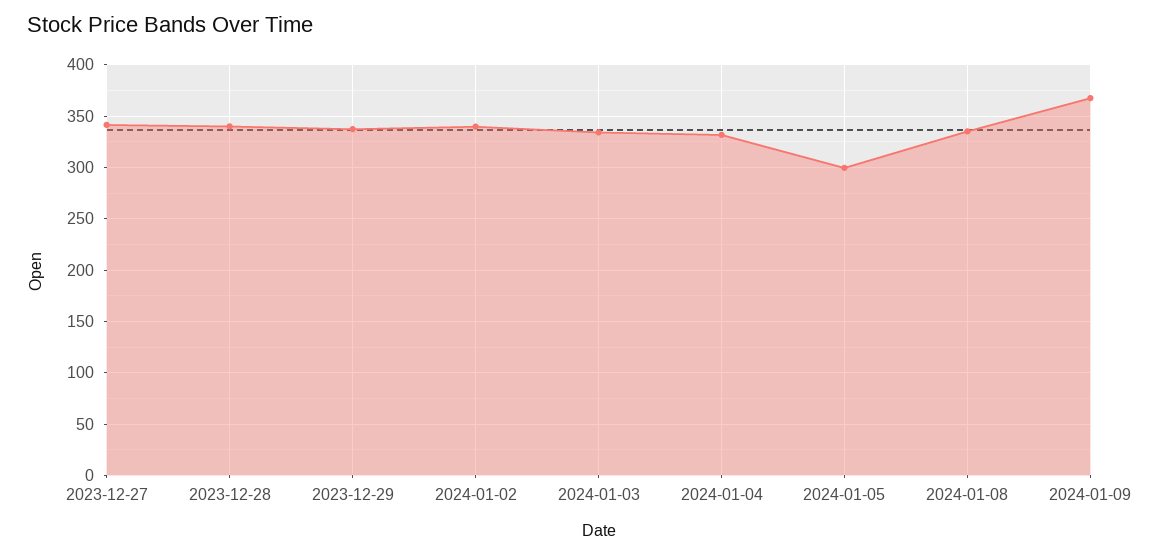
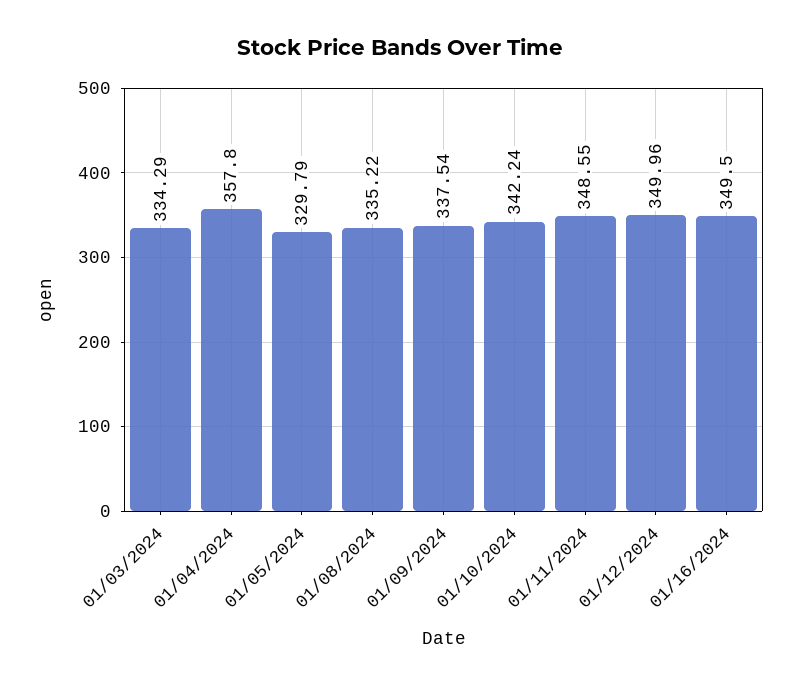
2023-12-27: 340 -> none
2023-12-28: 340 -> none
2023-12-29: 340 -> none
2024-01-02: 340 -> none
2024-01-04: 330 -> 357.8
2024-01-05: 300 -> 329.79
2024-01-09: 370 -> 337.54
01/10/2024: none -> 342.24
01/11/2024: none -> 348.55
01/12/2024: none -> 349.96
01/16/2024: none -> 349.5

